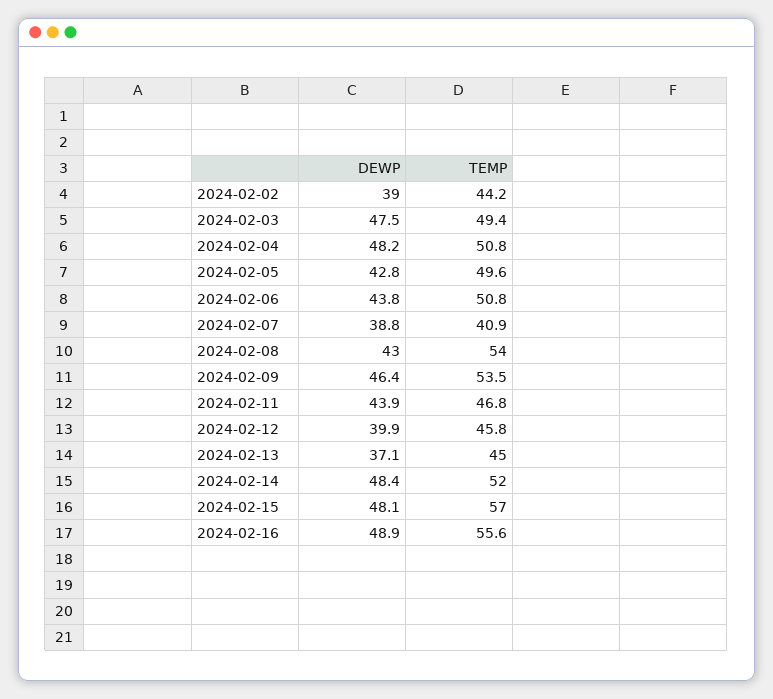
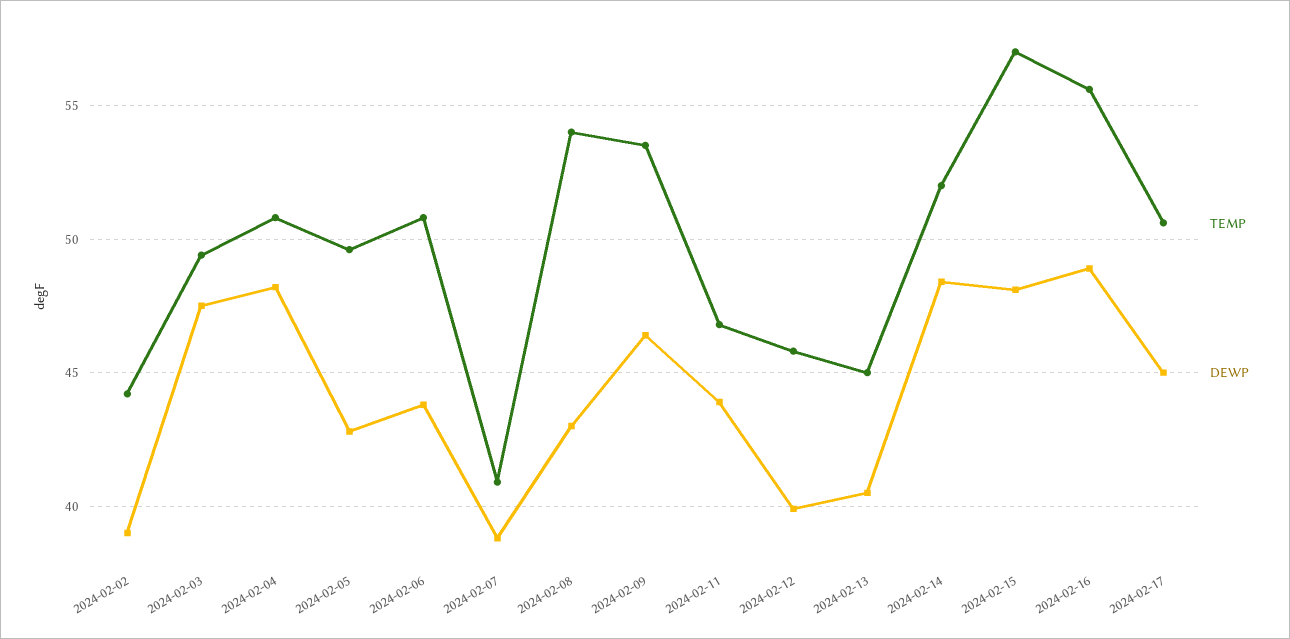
DEWP, 2024-02-13: 37.1 -> 40.5
TEMP, 2024-02-17: none -> 50.5
DEWP, 2024-02-17: none -> 45

